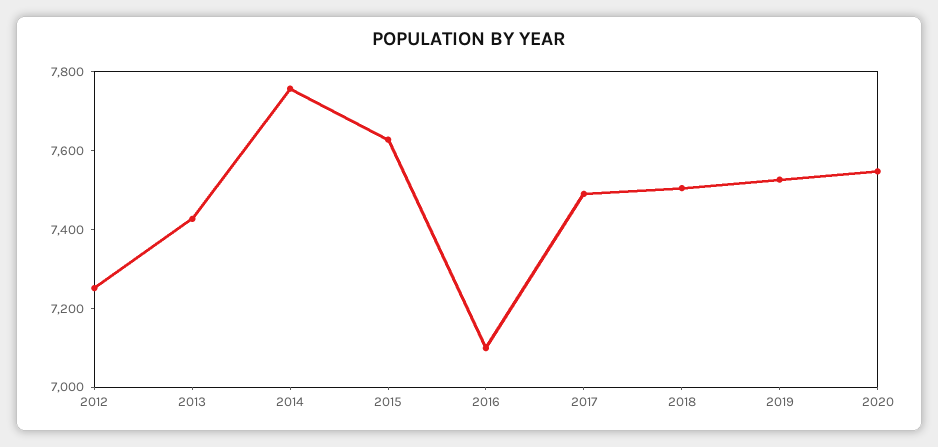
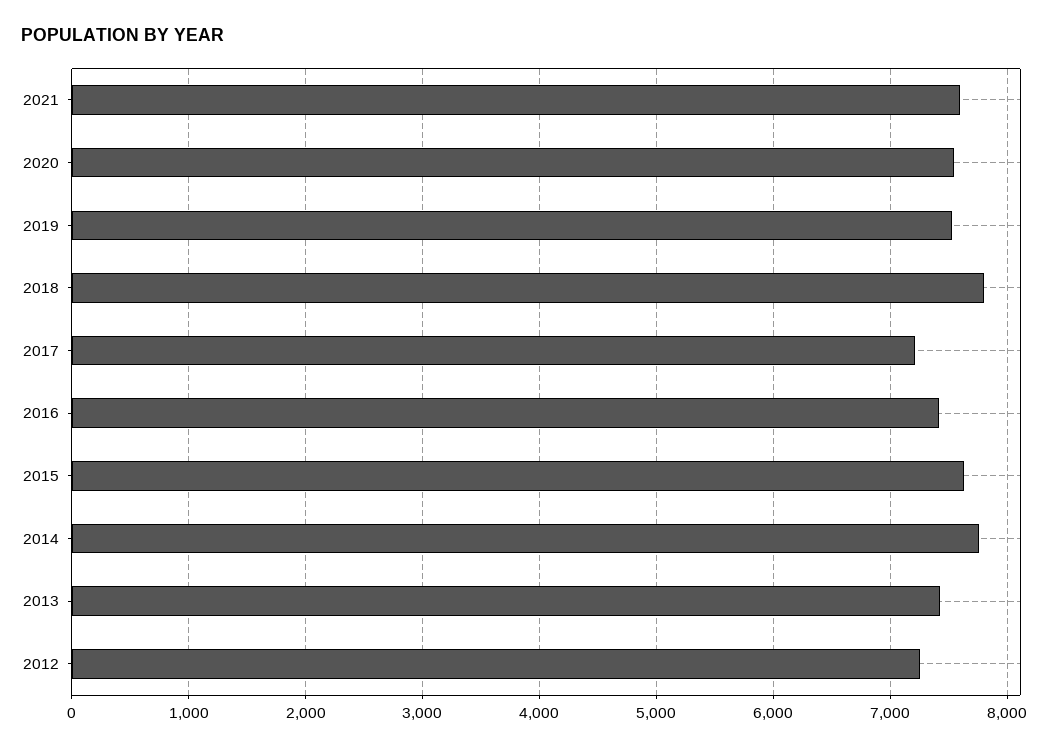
2016: 7100 -> 7400
2017: 7500 -> 7200
2018: 7500 -> 7800
2021: none -> 7600

